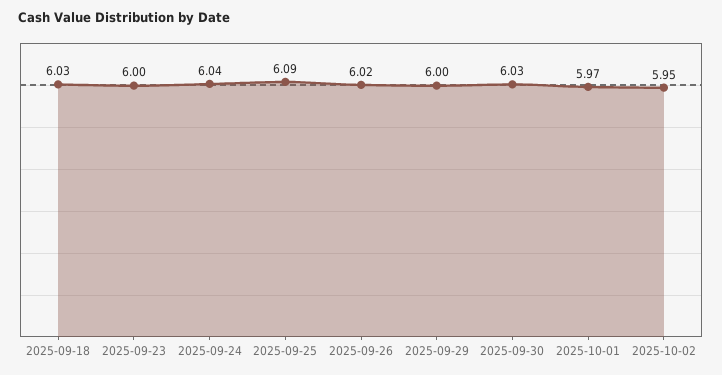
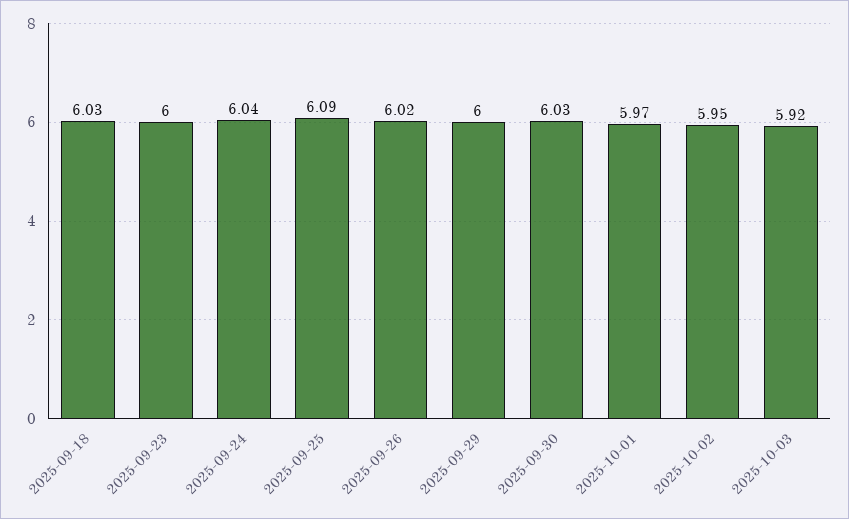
2025-10-03: none -> 5.92

